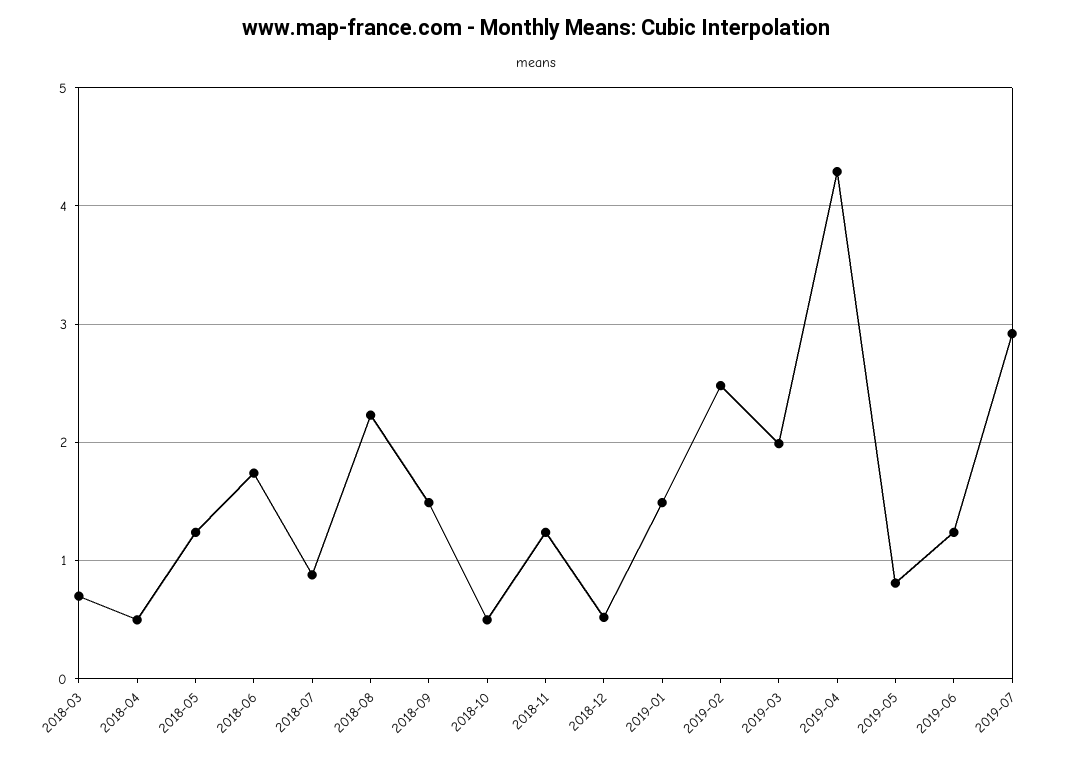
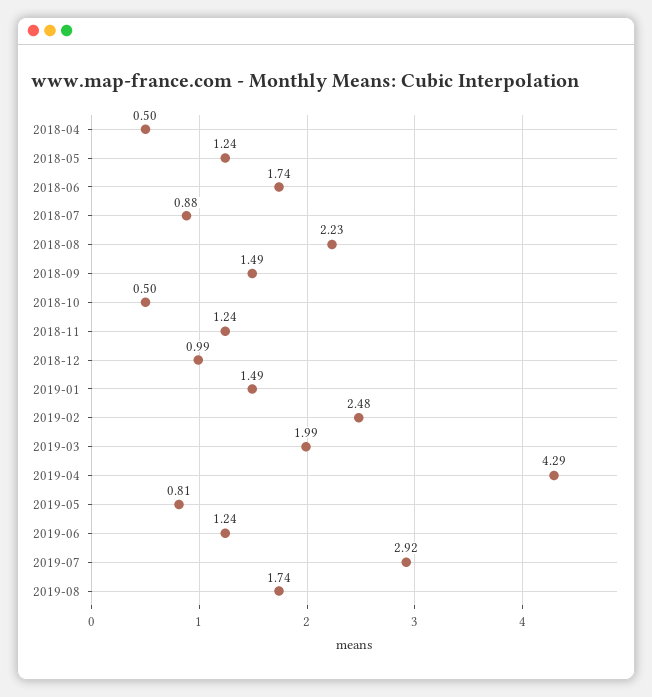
2018-03: 0.7 -> none
2018-12: 0.5 -> 0.99
2019-08: none -> 1.74

